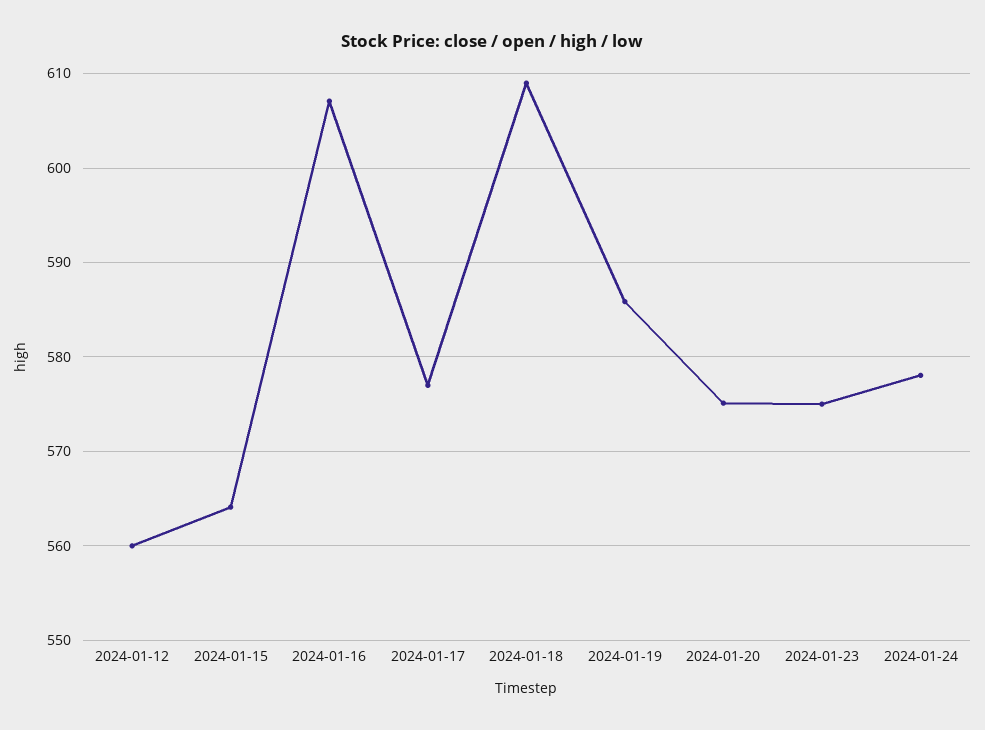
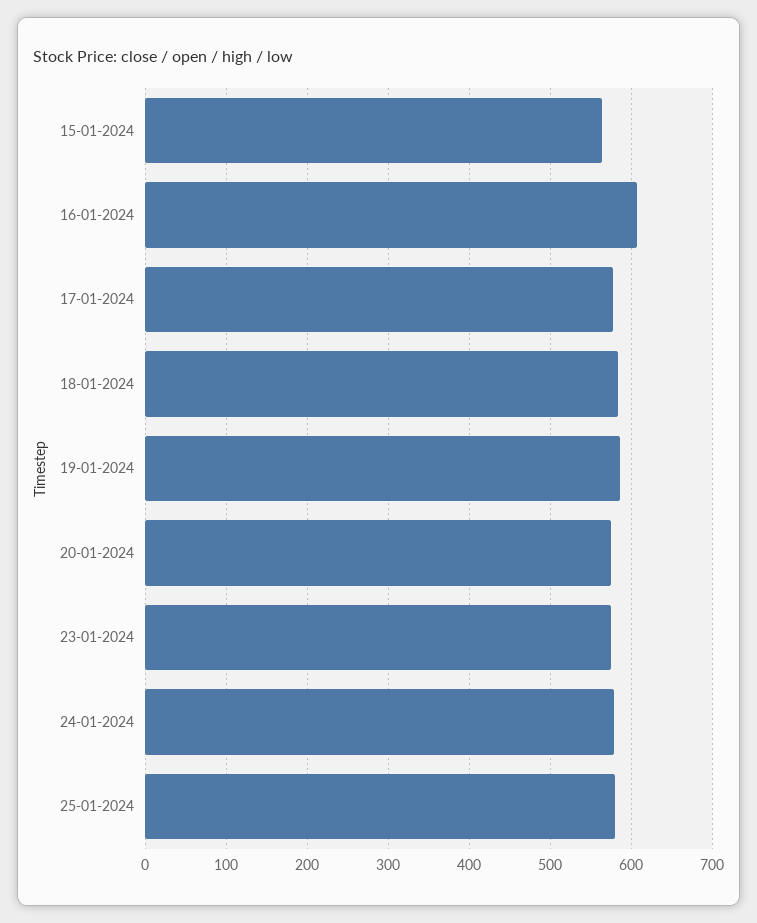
2024-01-12: 560 -> none
2024-01-18: 609 -> 580
25-01-2024: none -> 580

